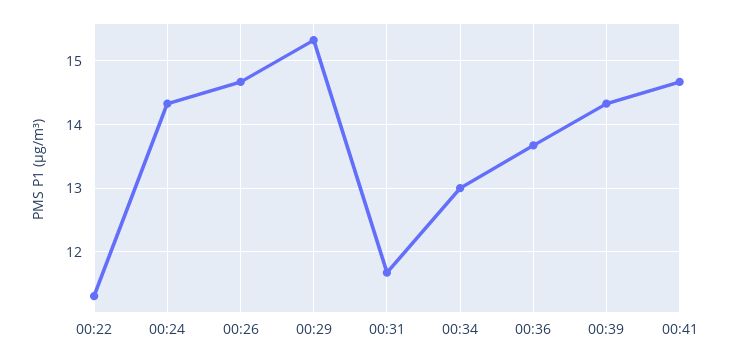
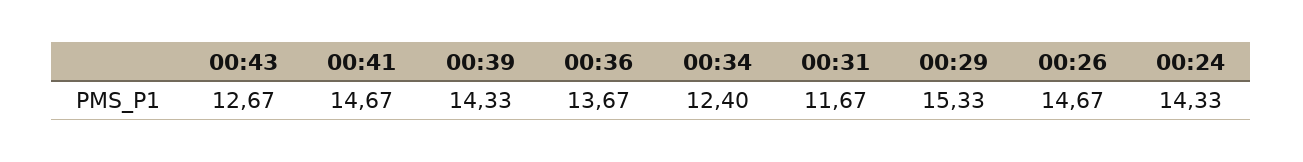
00:22: 11.3 -> none
00:34: 13 -> 12.4
00:43: none -> 12.67

